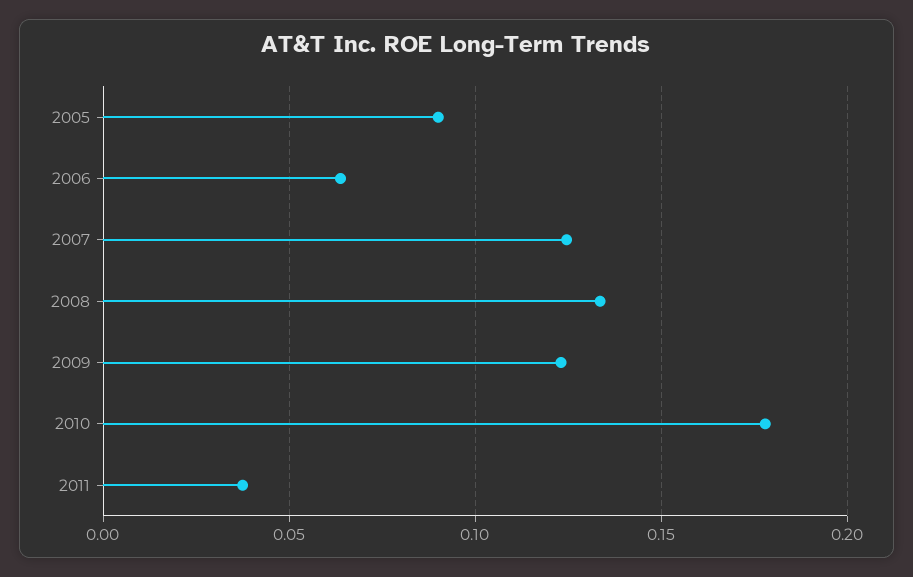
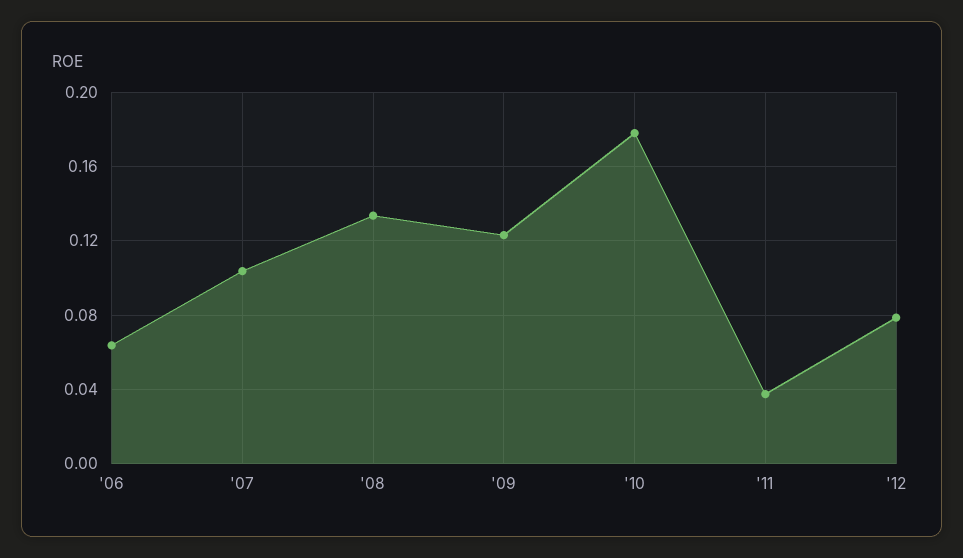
2005: 0.09 -> none
2007: 0.125 -> 0.105
'12: none -> 0.08

